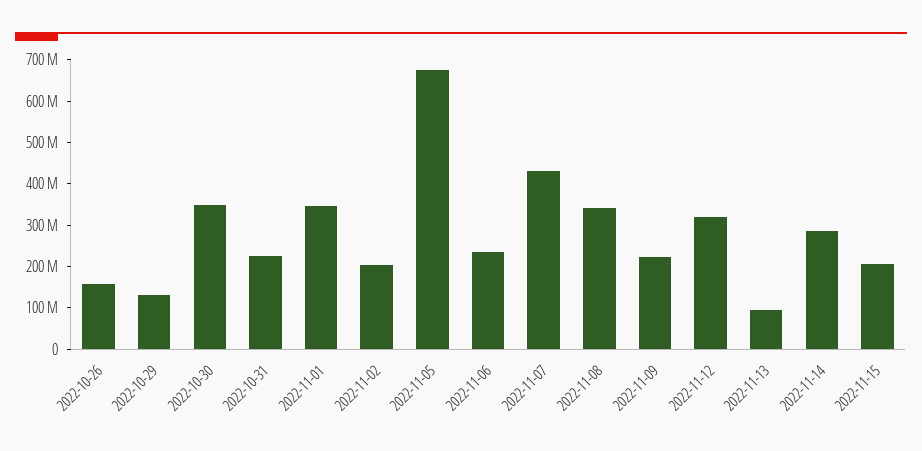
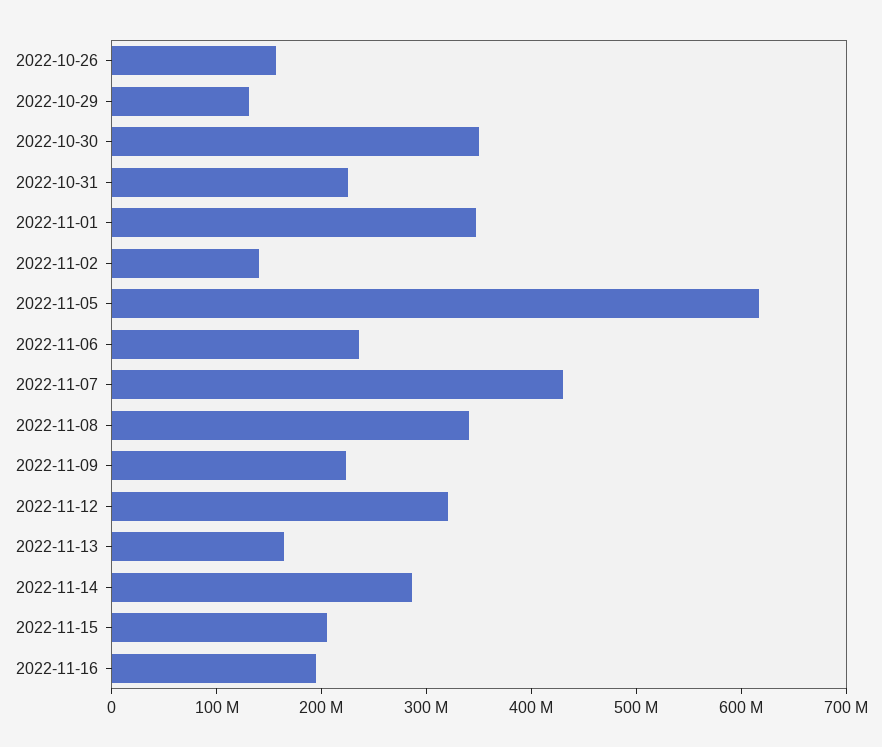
2022-11-02: 200000000 -> 140000000
2022-11-05: 680000000 -> 620000000
2022-11-13: 100000000 -> 160000000
2022-11-16: none -> 200000000

